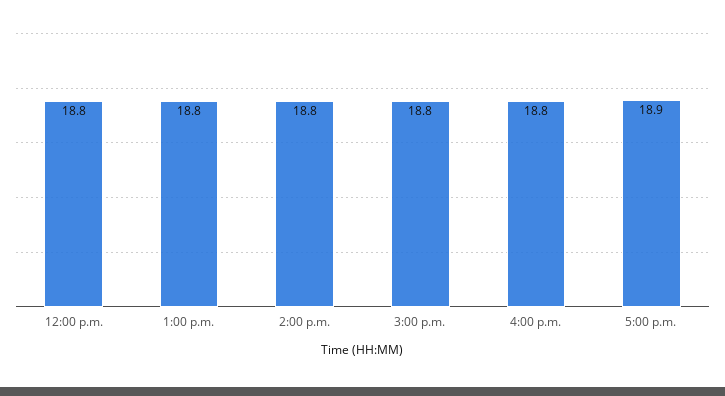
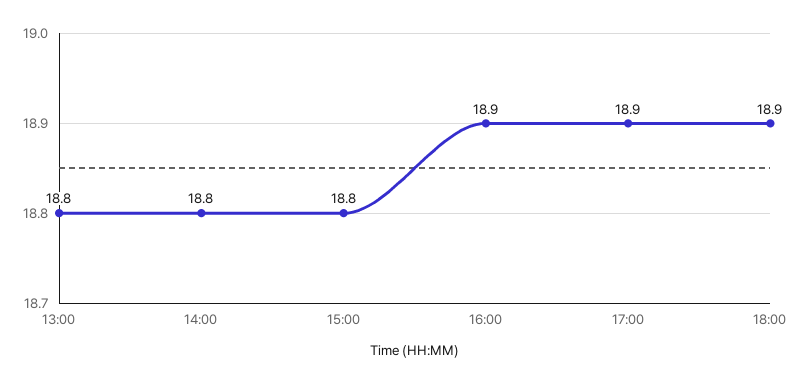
12:00 p.m.: 18.8 -> none
4:00 p.m.: 18.8 -> 18.9
18:00: none -> 18.9

